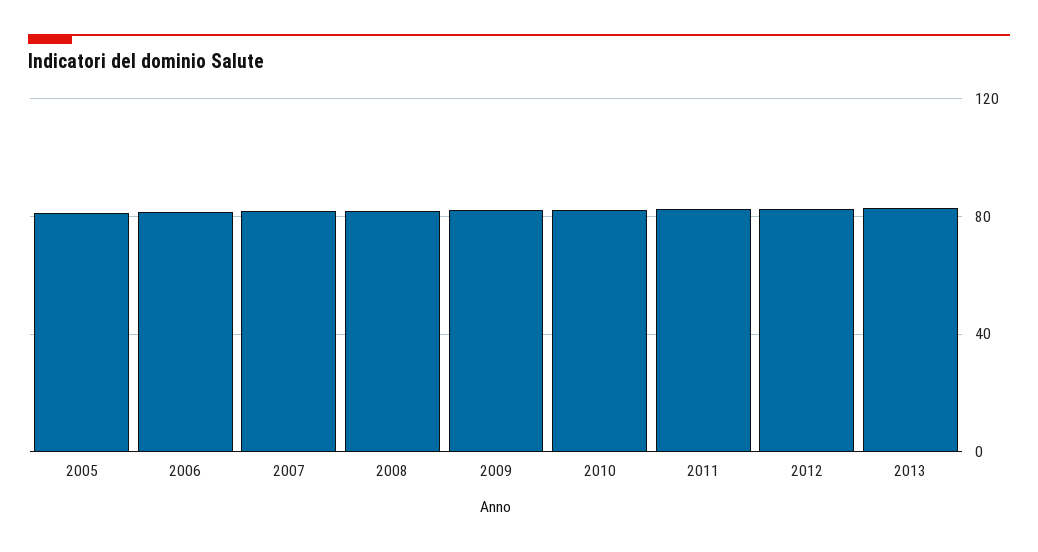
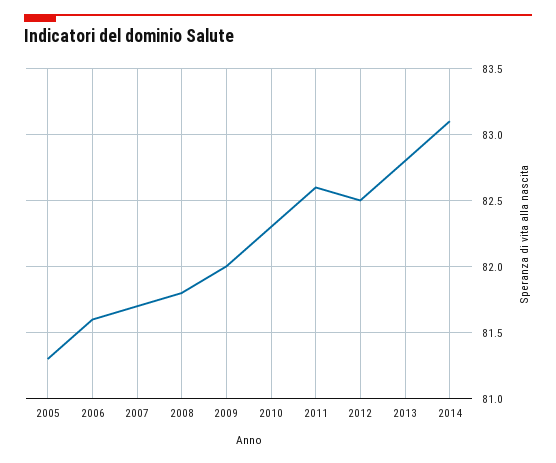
2014: none -> 83.1

